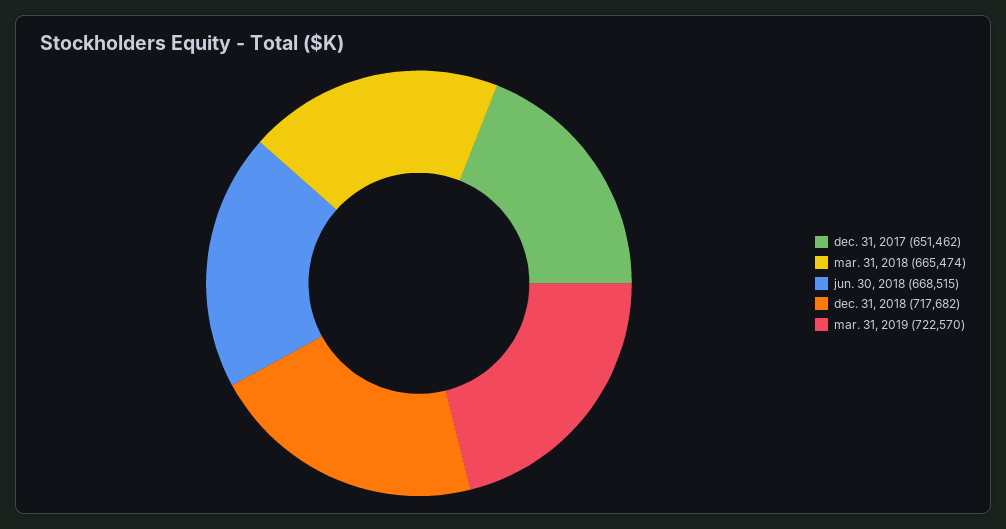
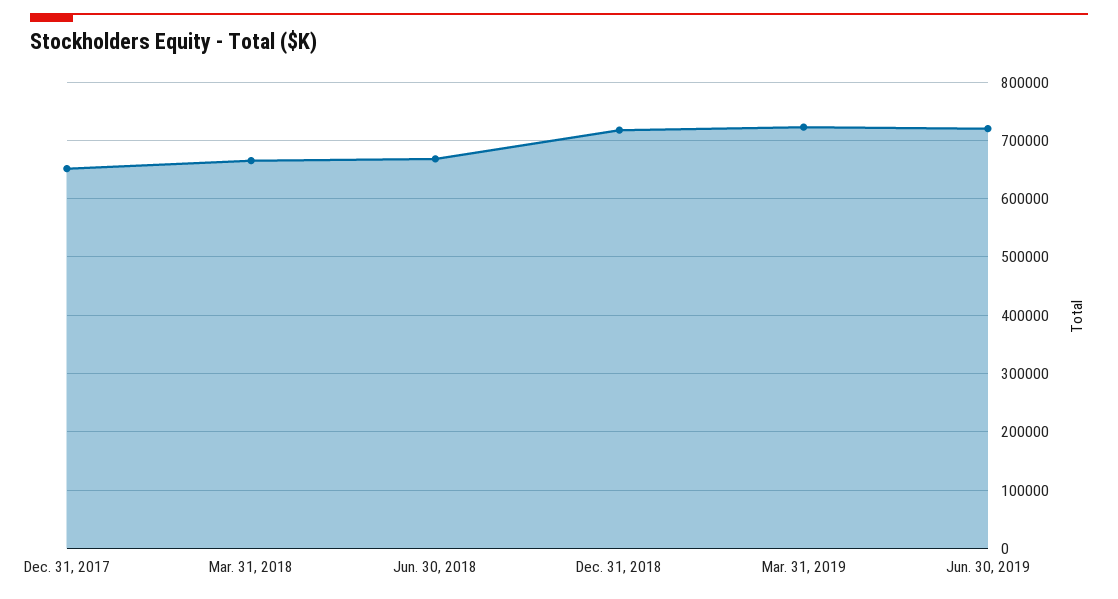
Jun. 30, 2019: none -> 720000

